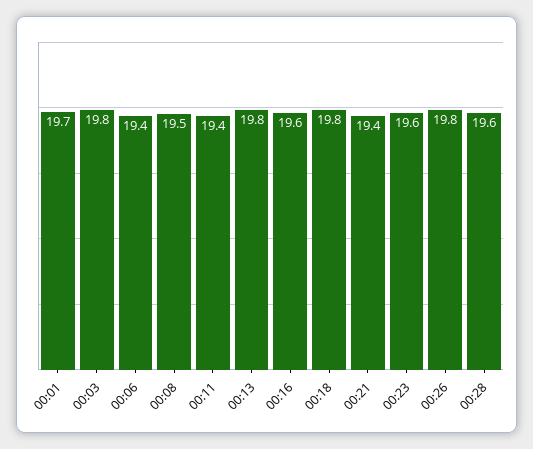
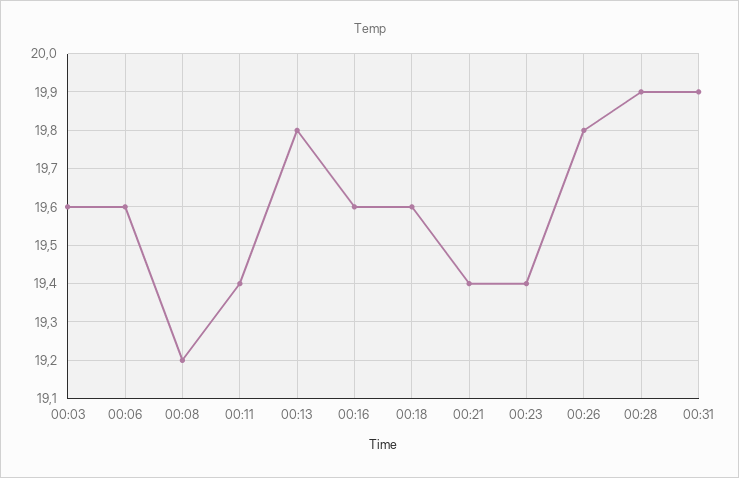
00:01: 19.7 -> none
00:03: 19.8 -> 19.6
00:06: 19.4 -> 19.6
00:08: 19.5 -> 19.2
00:18: 19.8 -> 19.6
00:23: 19.6 -> 19.4
00:28: 19.6 -> 19.9
00:31: none -> 19.9

